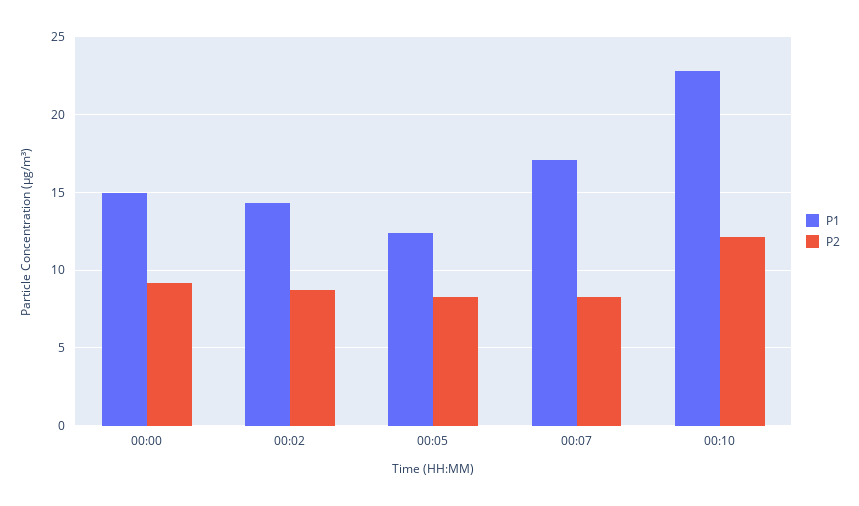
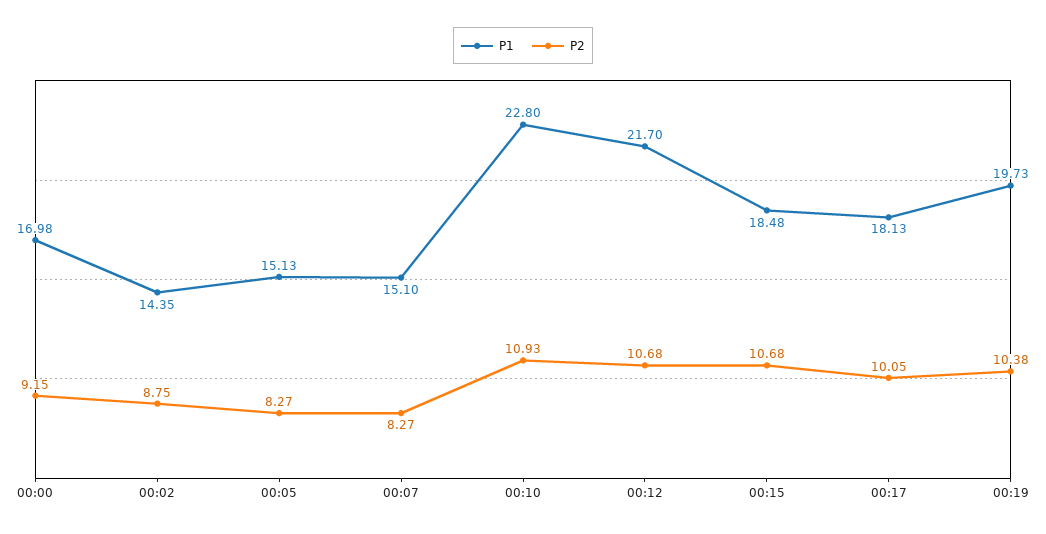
P1, 00:00: 15 -> 16.98
P1, 00:05: 12.5 -> 15.13
P1, 00:07: 17 -> 15.1
P2, 00:10: 12 -> 10.93
P1, 00:12: none -> 21.7
P2, 00:12: none -> 10.68
P1, 00:15: none -> 18.48
P2, 00:15: none -> 10.68
P1, 00:17: none -> 18.13
P2, 00:17: none -> 10.05
P1, 00:19: none -> 19.73
P2, 00:19: none -> 10.38

